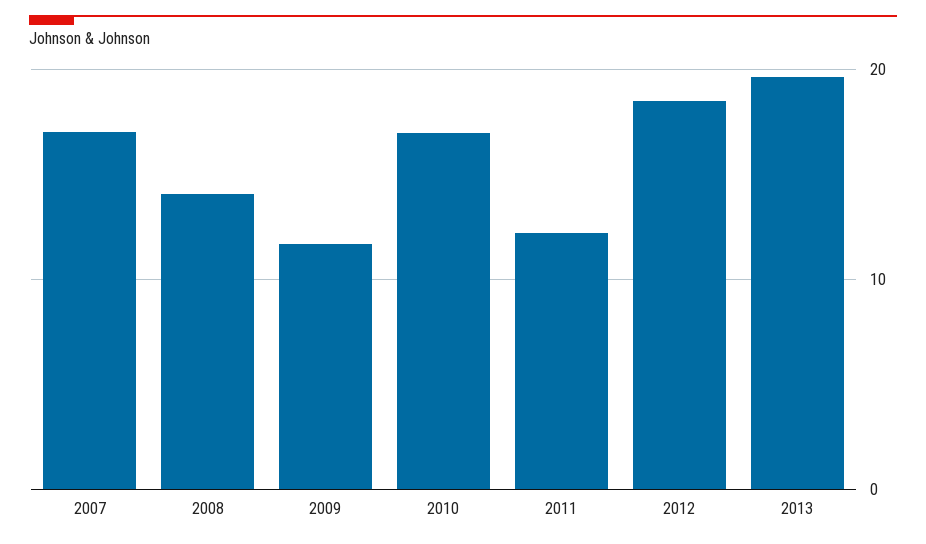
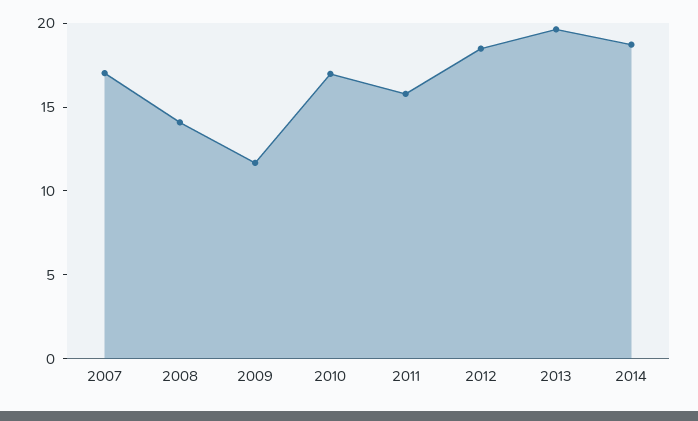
2011: 12 -> 16
2014: none -> 19

